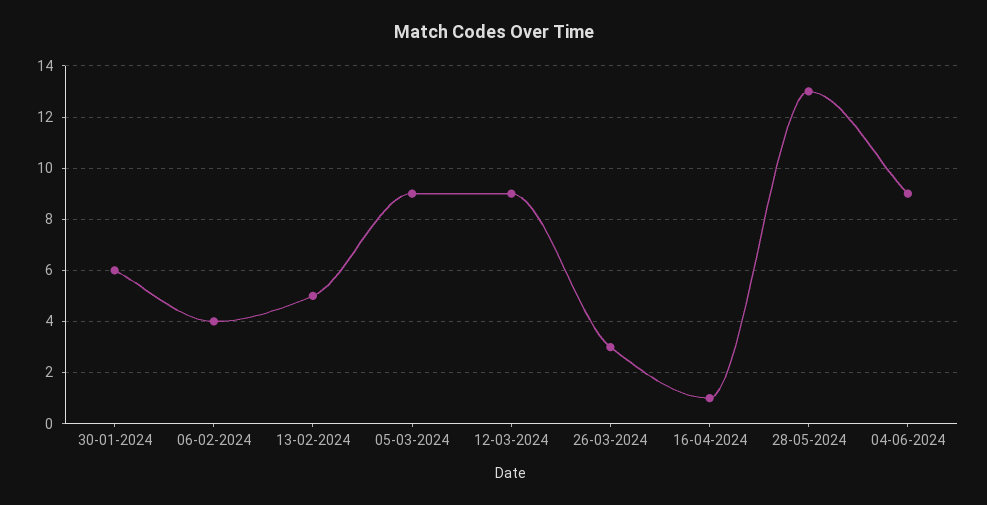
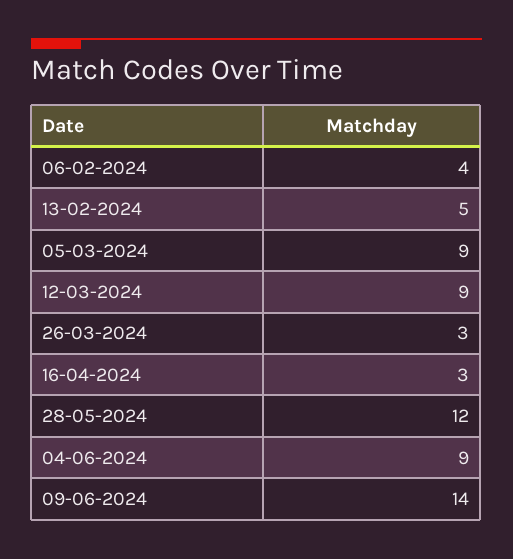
30-01-2024: 6 -> none
16-04-2024: 1 -> 3
28-05-2024: 13 -> 12
09-06-2024: none -> 14

